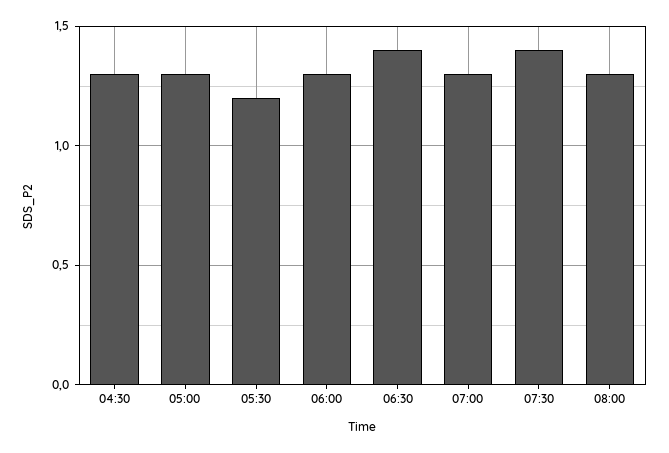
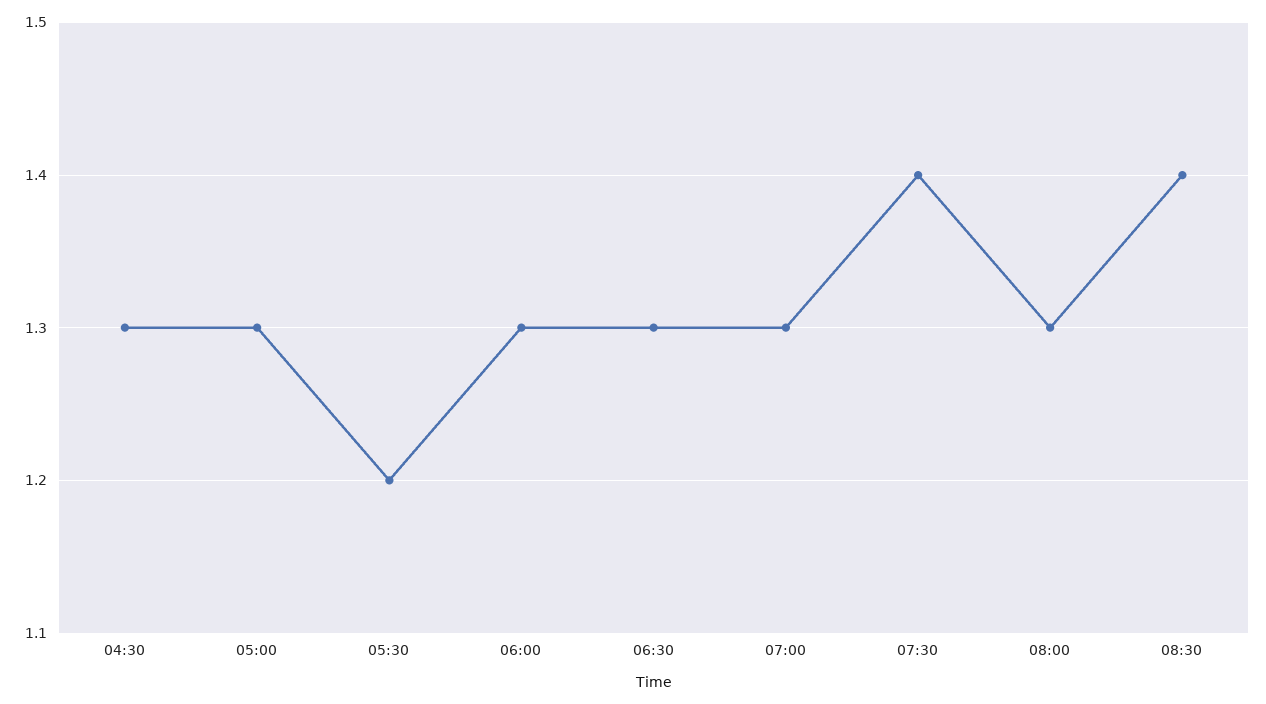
06:30: 1.4 -> 1.3
08:30: none -> 1.4

